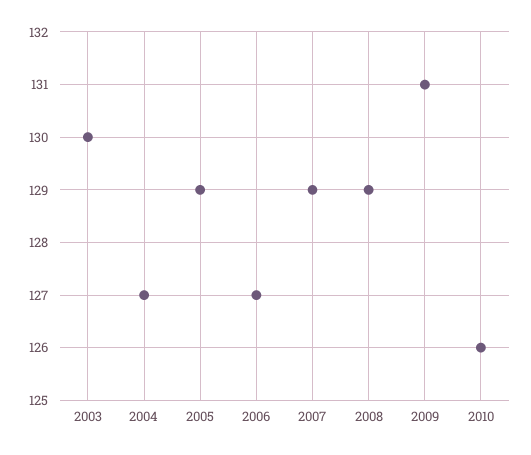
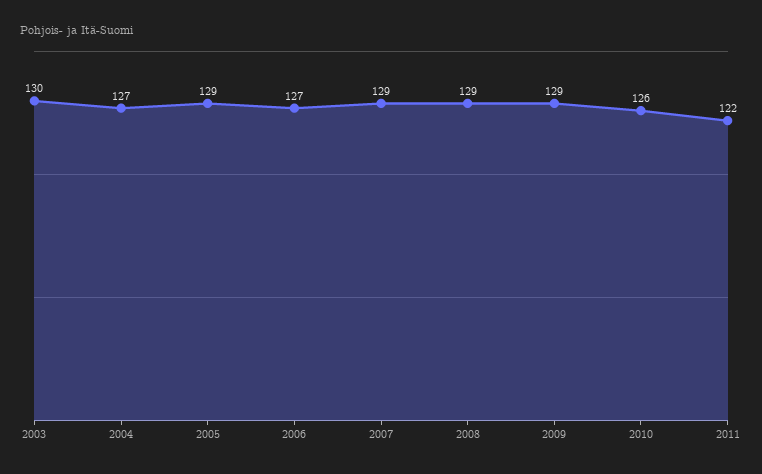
2009: 131 -> 129
2011: none -> 122

